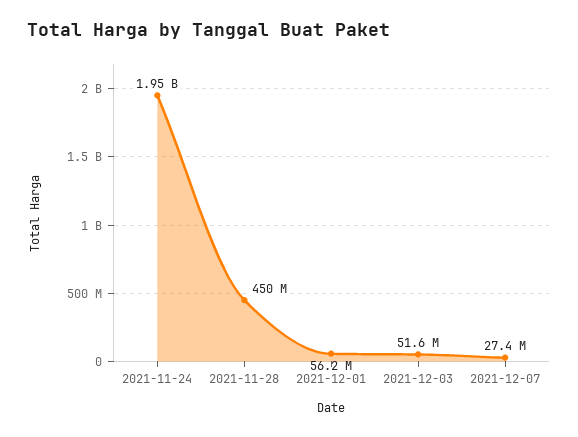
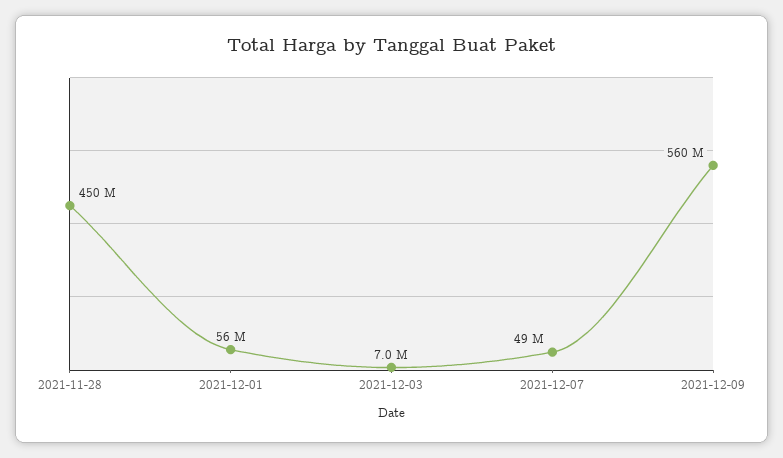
2021-11-24: 1950000000 -> none
2021-12-03: 51600000 -> 7000000
2021-12-07: 27400000 -> 49000000
2021-12-09: none -> 560000000

